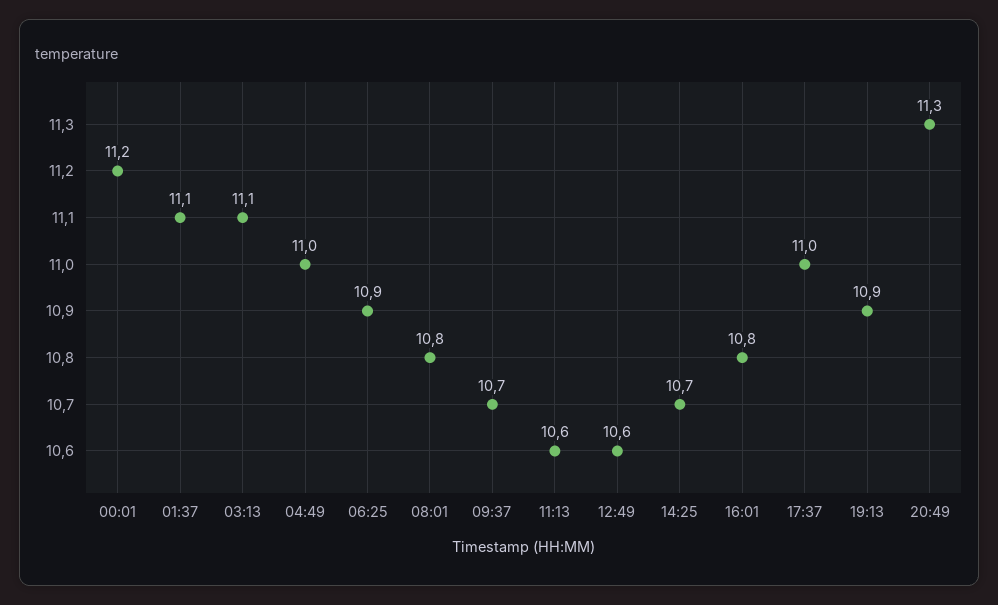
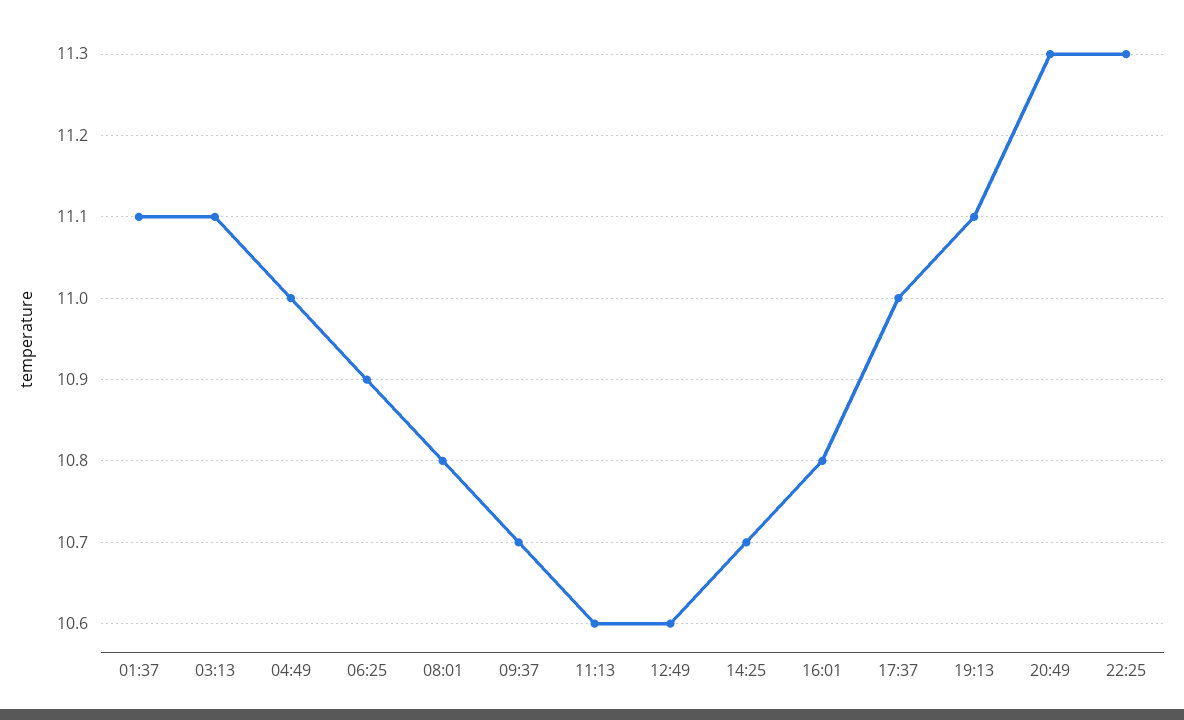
00:01: 11.2 -> none
19:13: 10.9 -> 11.1
22:25: none -> 11.3

